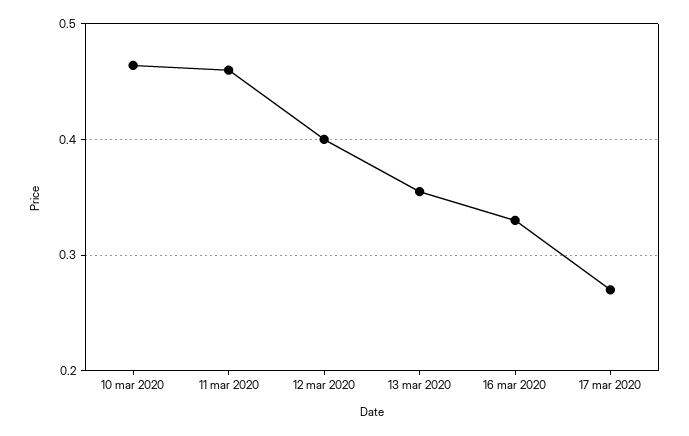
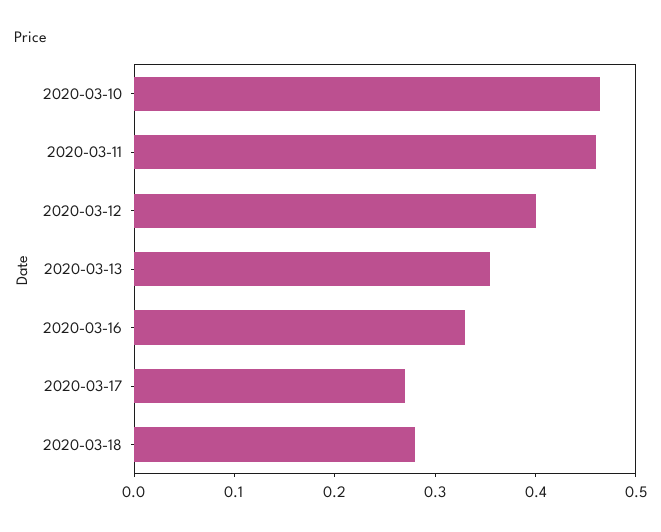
2020-03-18: none -> 0.28

